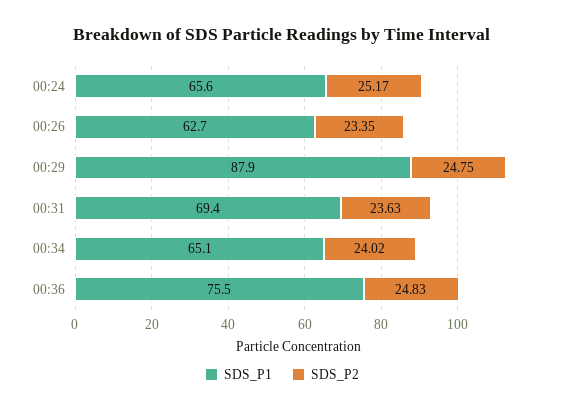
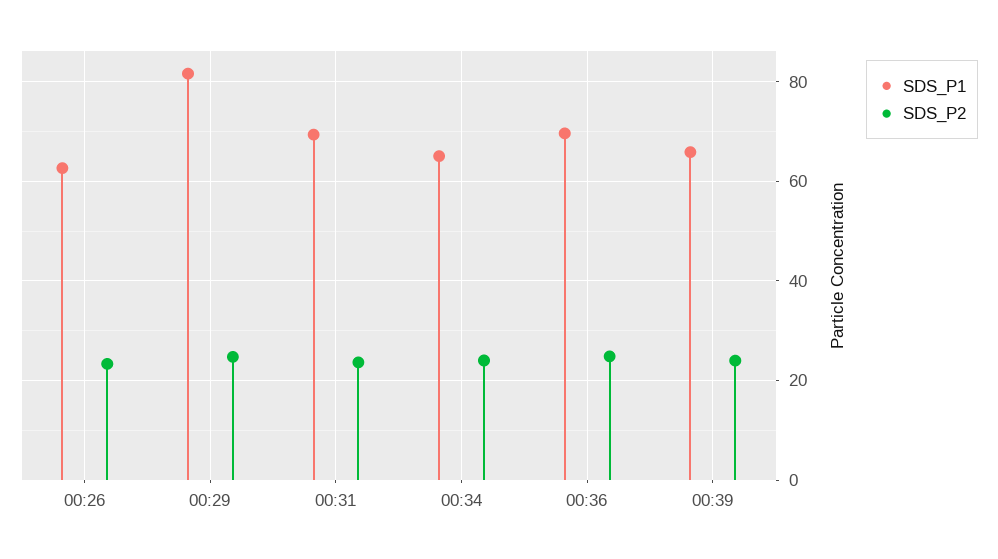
SDS_P1, 00:24: 65.6 -> none
SDS_P2, 00:24: 25.17 -> none
SDS_P1, 00:29: 87.9 -> 82
SDS_P1, 00:36: 75.5 -> 70
SDS_P1, 00:39: none -> 66
SDS_P2, 00:39: none -> 24

